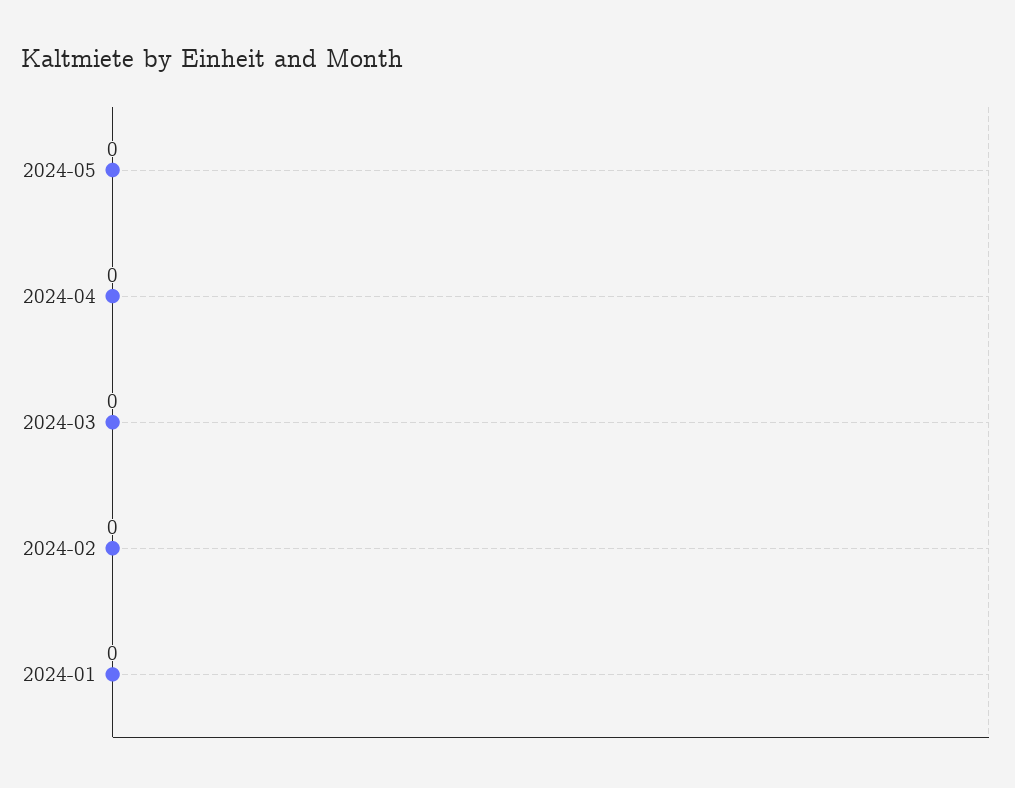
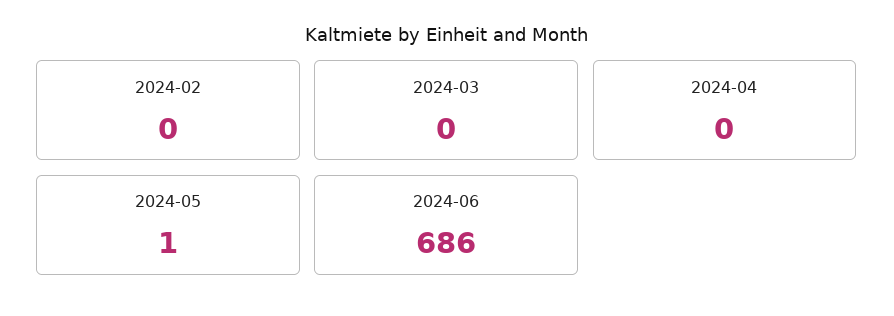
2024-05: 0 -> 1
2024-01: 0 -> none
2024-06: none -> 686

